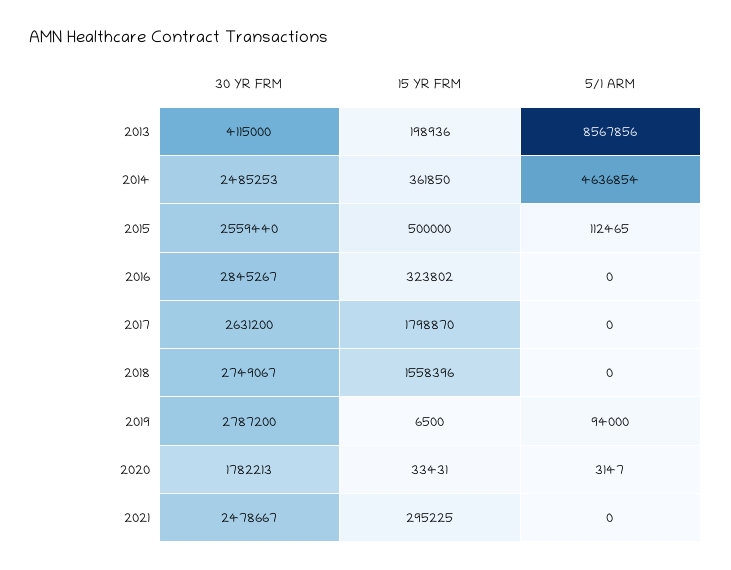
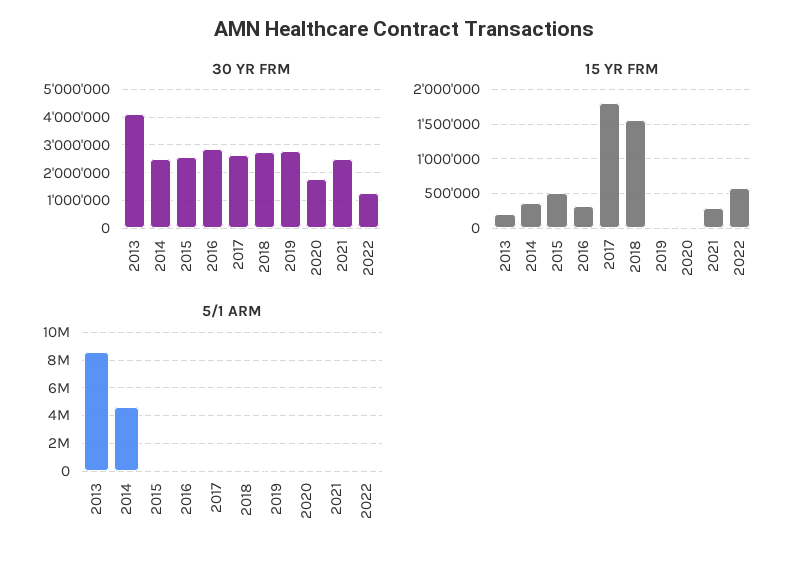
30 YR FRM, 2022: none -> 1250000
15 YR FRM, 2022: none -> 600000
5/1 ARM, 2022: none -> 0

